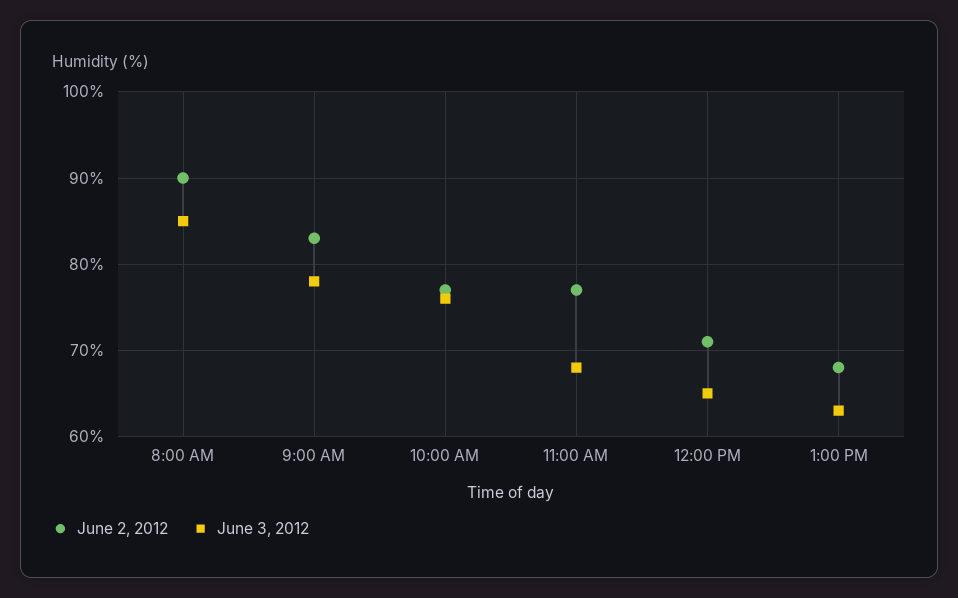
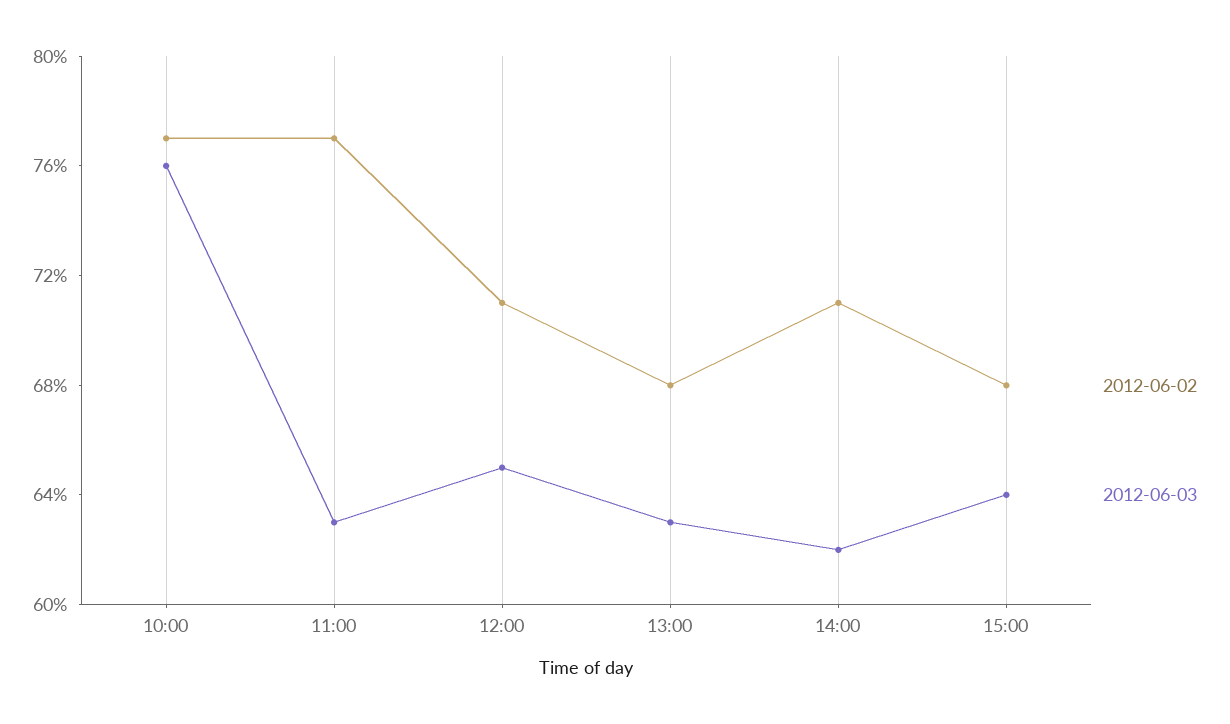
June 2, 2012, 8:00 AM: 90 -> none
June 3, 2012, 8:00 AM: 85 -> none
June 2, 2012, 9:00 AM: 83 -> none
June 3, 2012, 9:00 AM: 78 -> none
June 3, 2012, 11:00 AM: 68 -> 63
June 2, 2012, 14:00: none -> 71
June 3, 2012, 14:00: none -> 62
June 2, 2012, 15:00: none -> 68
June 3, 2012, 15:00: none -> 64

